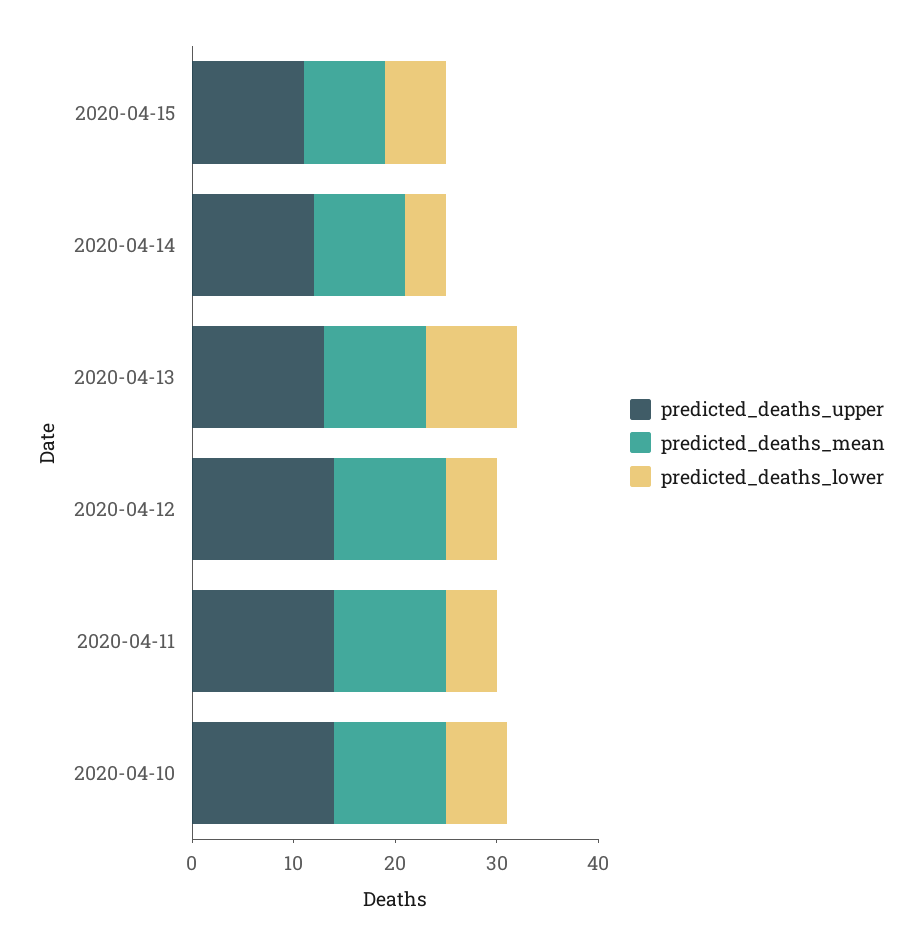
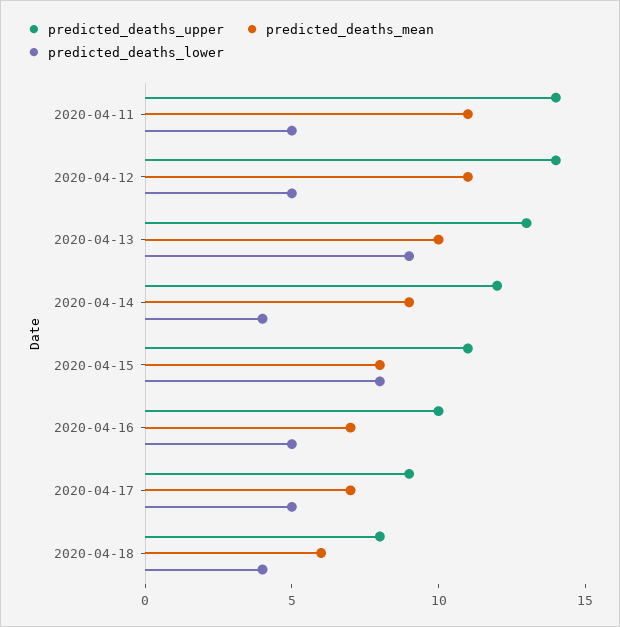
predicted_deaths_lower, 2020-04-15: 6 -> 8
predicted_deaths_upper, 2020-04-10: 14 -> none
predicted_deaths_mean, 2020-04-10: 11 -> none
predicted_deaths_lower, 2020-04-10: 6 -> none
predicted_deaths_upper, 2020-04-16: none -> 10
predicted_deaths_mean, 2020-04-16: none -> 7
predicted_deaths_lower, 2020-04-16: none -> 5
predicted_deaths_upper, 2020-04-17: none -> 9
predicted_deaths_mean, 2020-04-17: none -> 7
predicted_deaths_lower, 2020-04-17: none -> 5
predicted_deaths_upper, 2020-04-18: none -> 8
predicted_deaths_mean, 2020-04-18: none -> 6
predicted_deaths_lower, 2020-04-18: none -> 4

